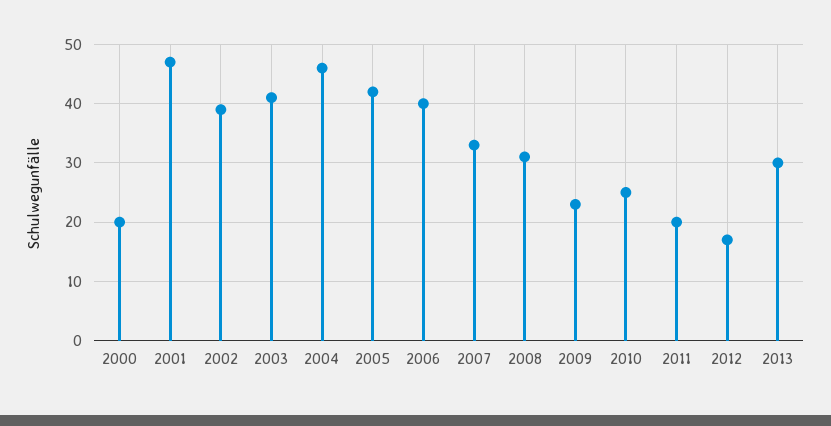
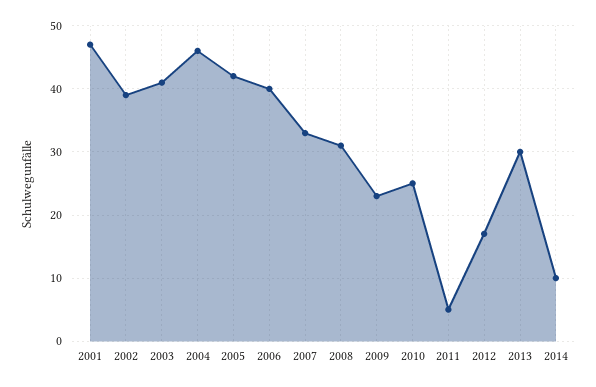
2000: 20 -> none
2011: 20 -> 5
2014: none -> 10

